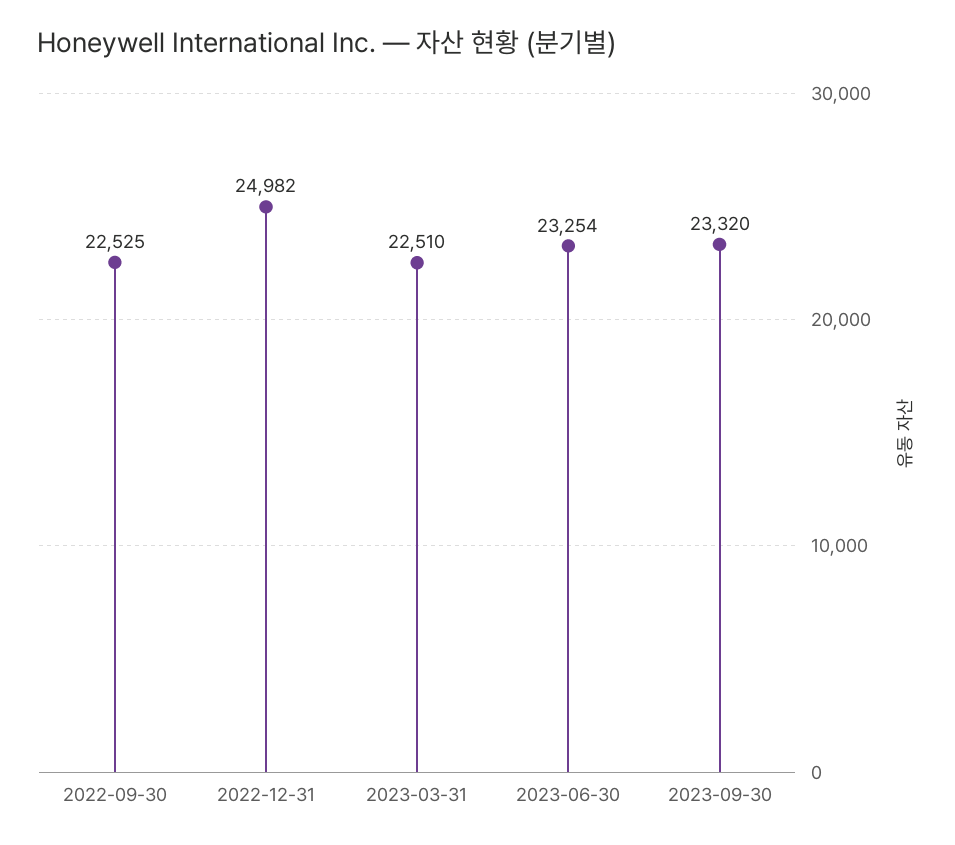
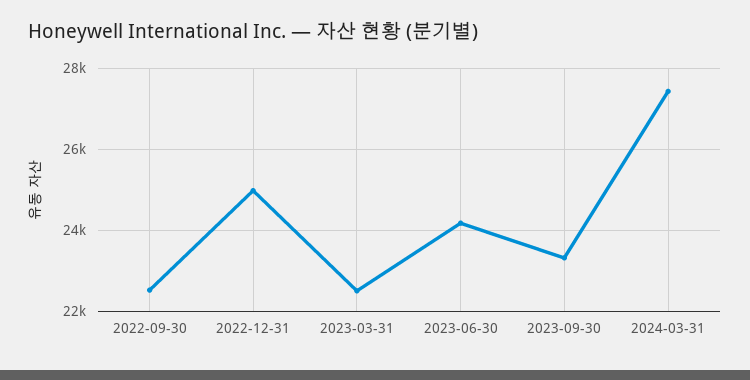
2023-06-30: 23254 -> 24200
2024-03-31: none -> 27400

